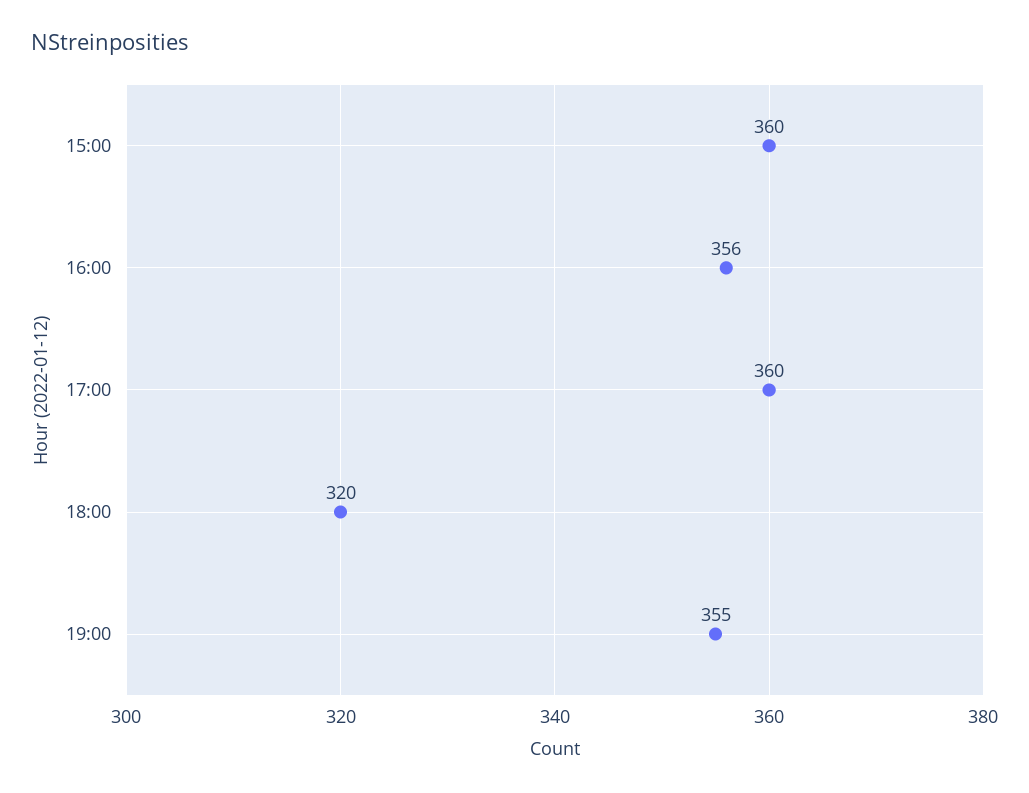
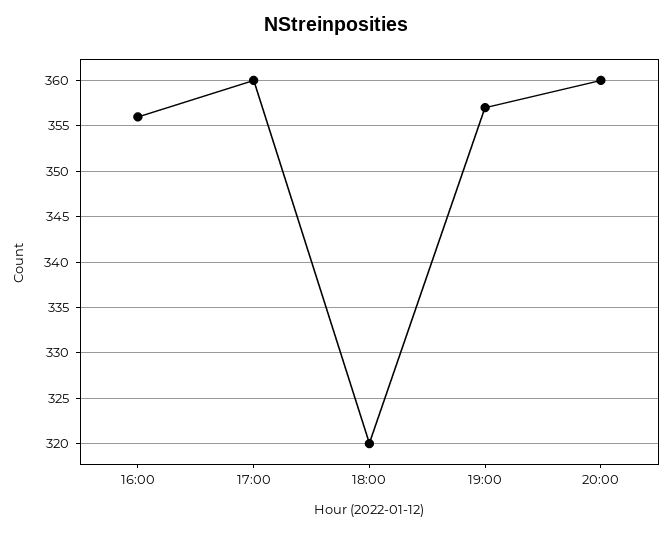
15:00: 360 -> none
19:00: 355 -> 357
20:00: none -> 360

